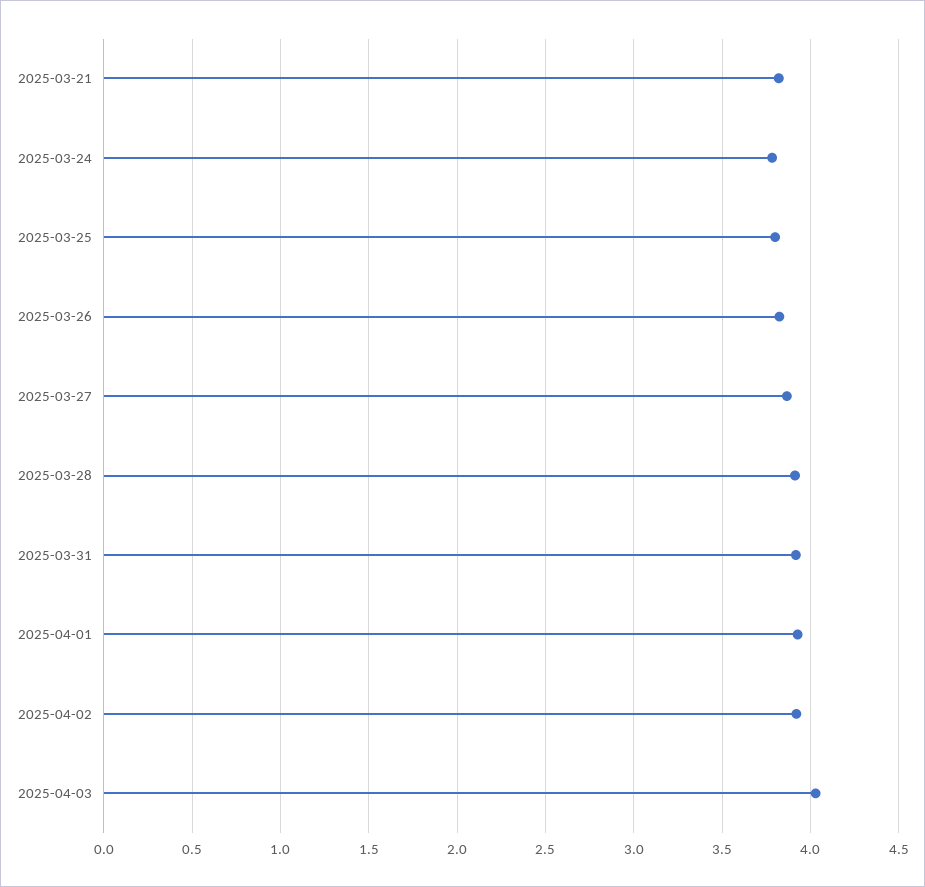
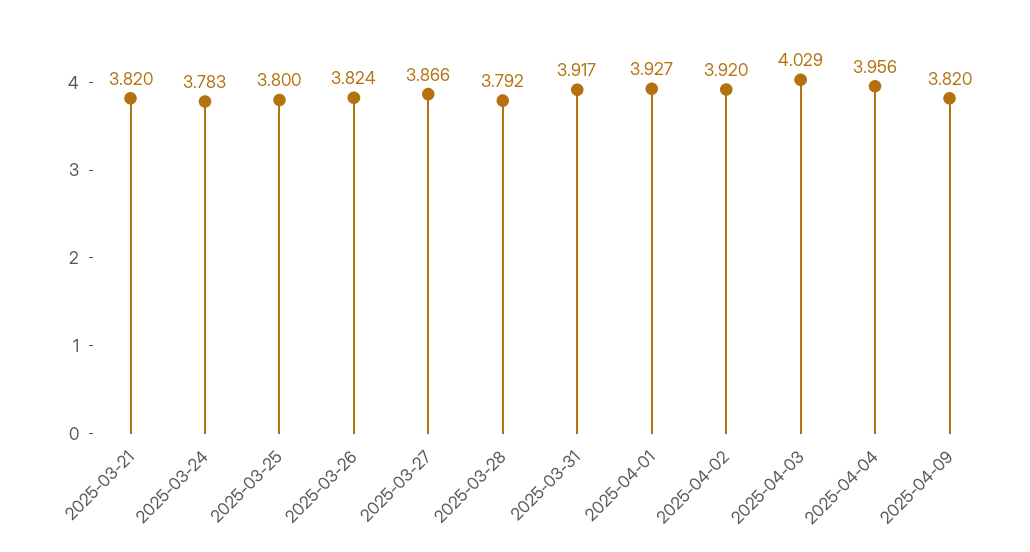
2025-03-28: 3.9 -> 3.792
2025-04-04: none -> 3.956
2025-04-09: none -> 3.82

